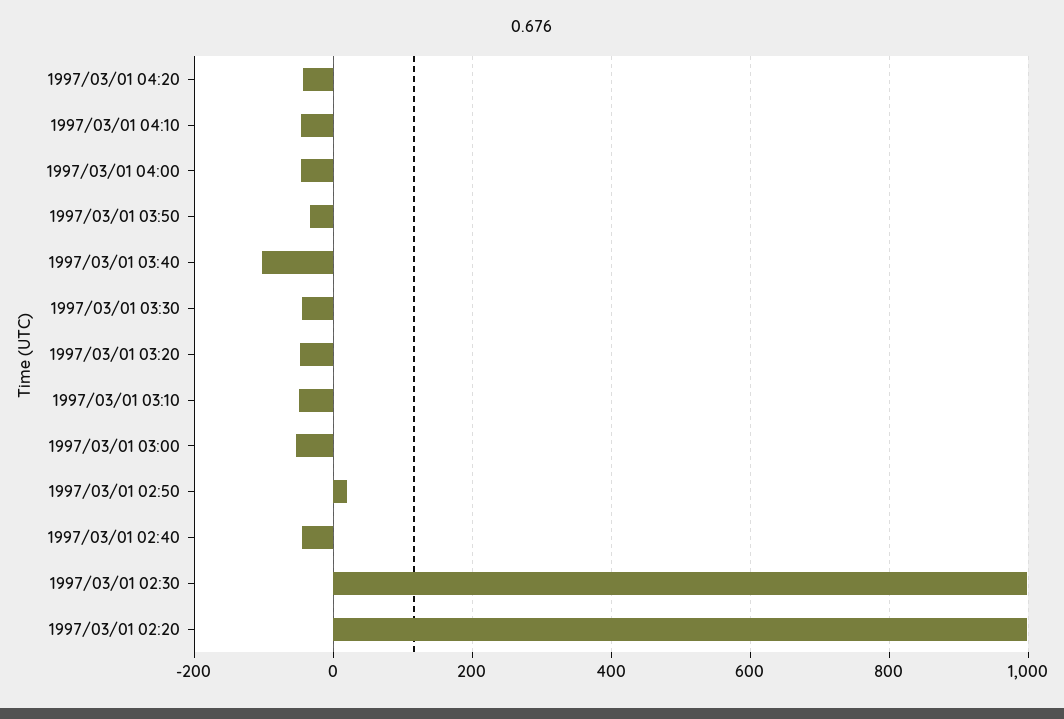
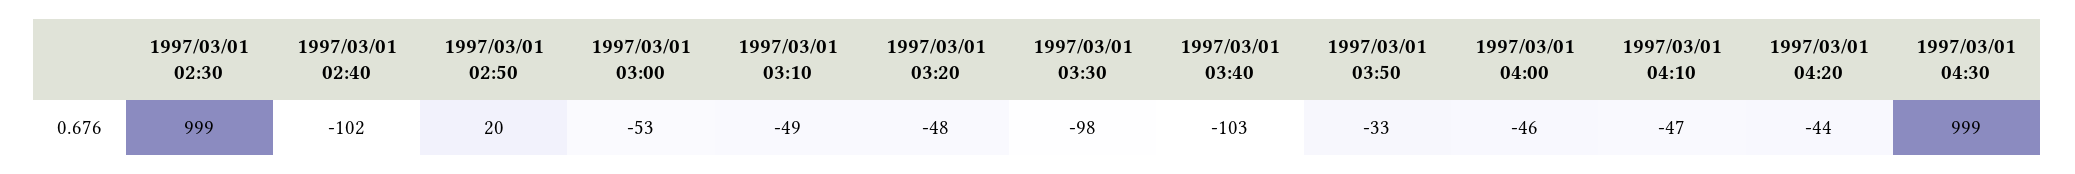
1997/03/01 03:30: -40 -> -98
1997/03/01 02:40: -40 -> -102
1997/03/01 02:20: 1000 -> none
1997/03/01 04:30: none -> 999

